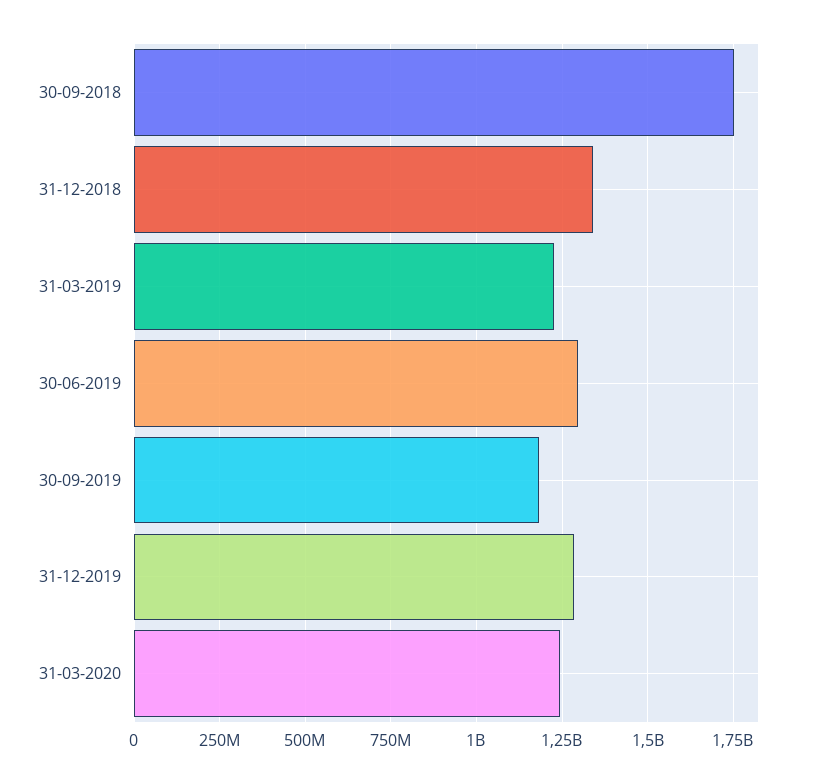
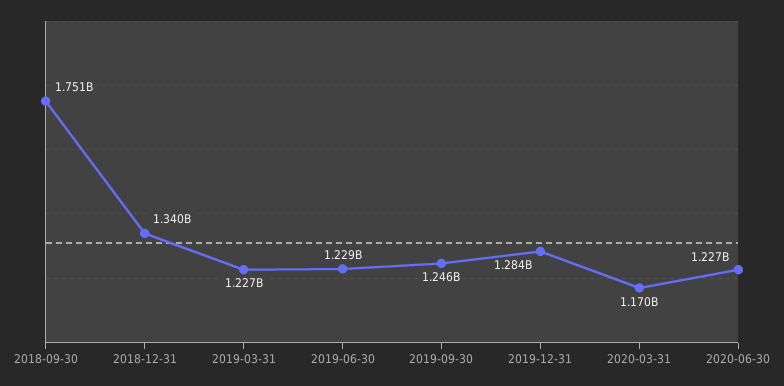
30-06-2019: 1300000000 -> 1229000000
30-09-2019: 1175000000 -> 1246000000
31-03-2020: 1250000000 -> 1170000000
2020-06-30: none -> 1227000000

